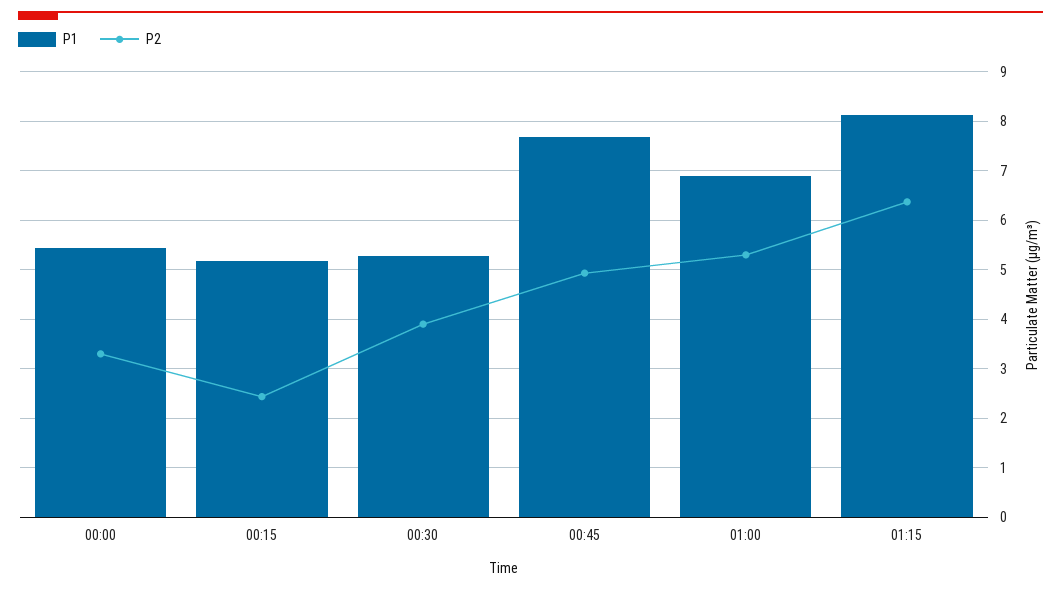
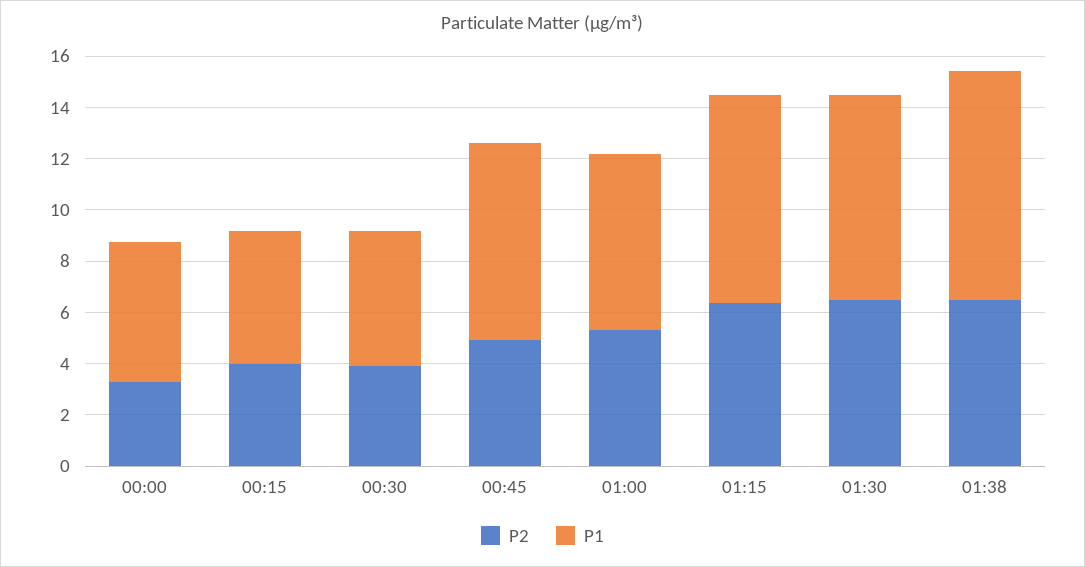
P2, 00:15: 2.4 -> 4
P2, 01:30: none -> 6.5
P1, 01:30: none -> 8
P2, 01:38: none -> 6.5
P1, 01:38: none -> 9

